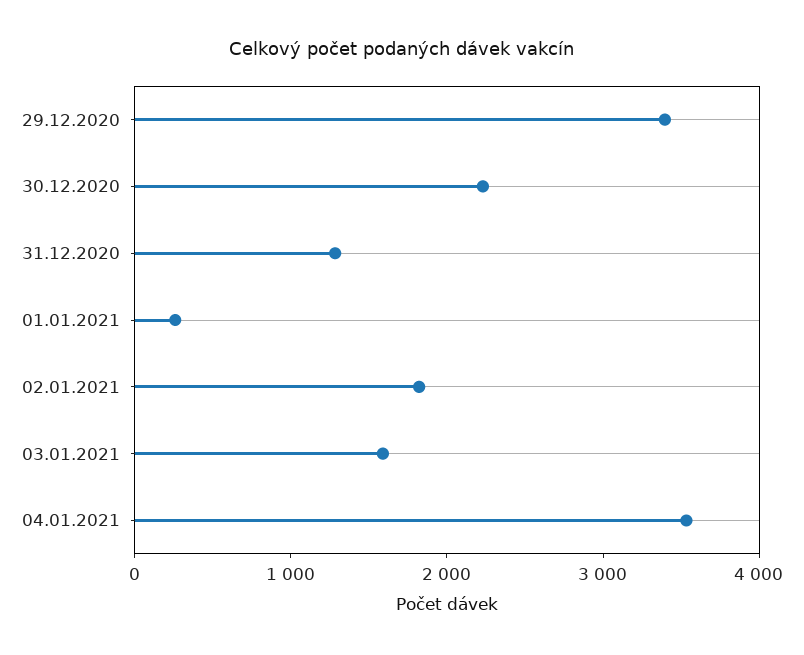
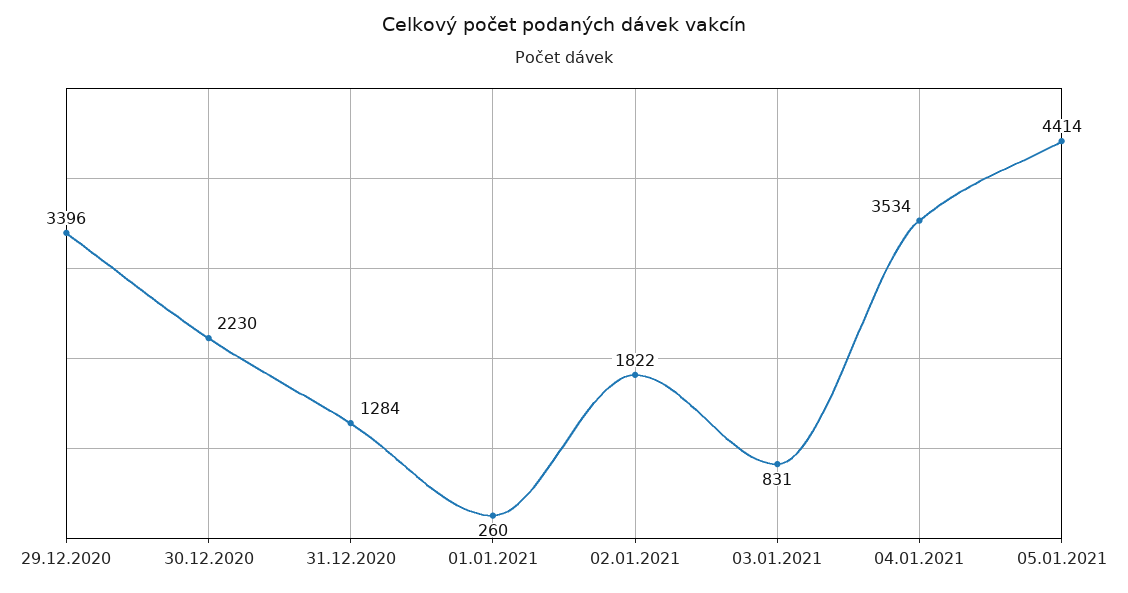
03.01.2021: 1600 -> 831
05.01.2021: none -> 4414

